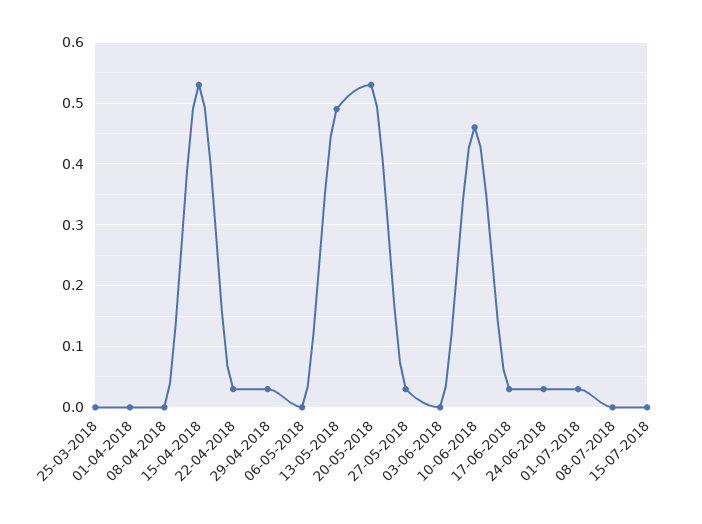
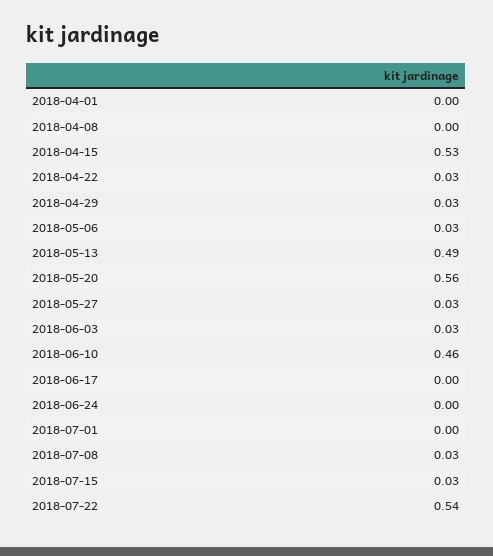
25-03-2018: 0 -> none
06-05-2018: 0 -> 0.03
20-05-2018: 0.53 -> 0.56
03-06-2018: 0 -> 0.03
17-06-2018: 0.03 -> 0
24-06-2018: 0.03 -> 0
01-07-2018: 0.03 -> 0
08-07-2018: 0 -> 0.03
15-07-2018: 0 -> 0.03
2018-07-22: none -> 0.54

